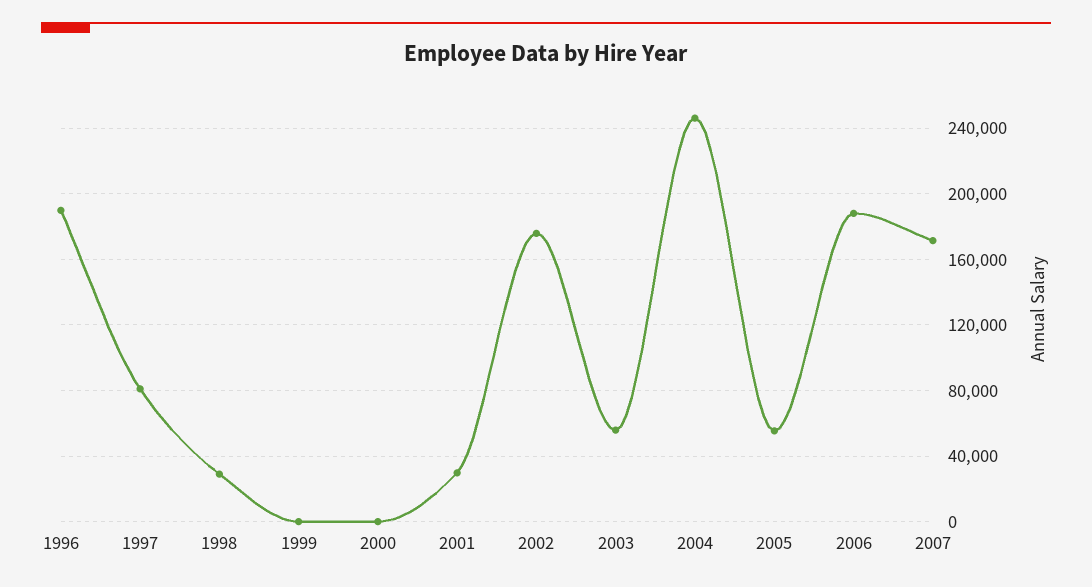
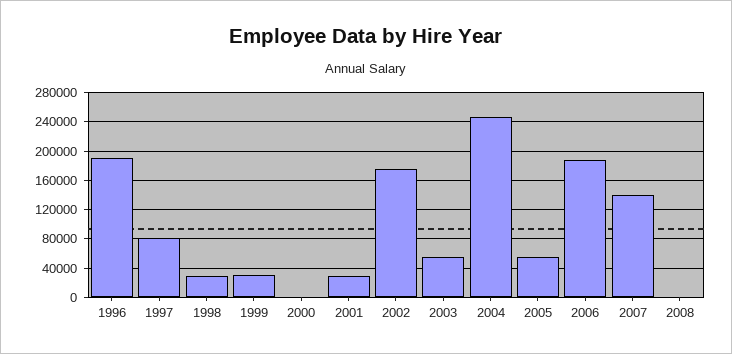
1999: 0 -> 30000
2007: 170000 -> 140000
2008: none -> 0

